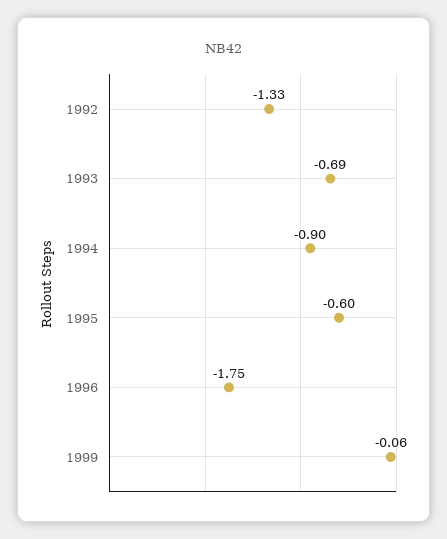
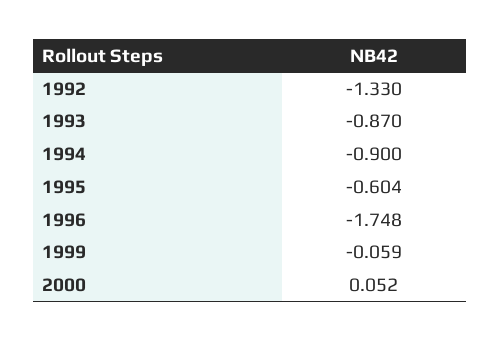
1993: -0.69 -> -0.87
2000: none -> 0.052

